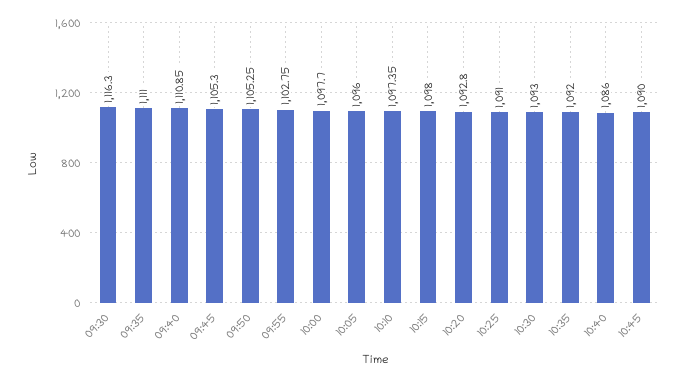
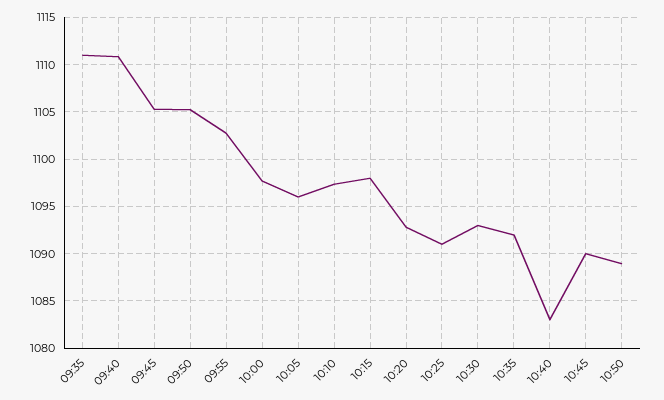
09:30: 1116.3 -> none
10:40: 1086 -> 1083
10:50: none -> 1089

